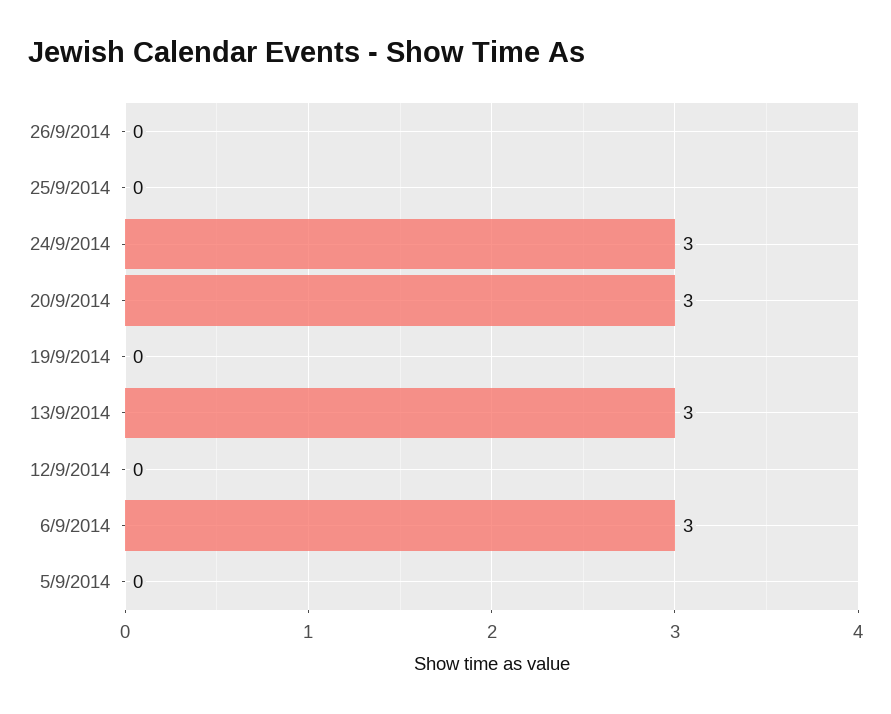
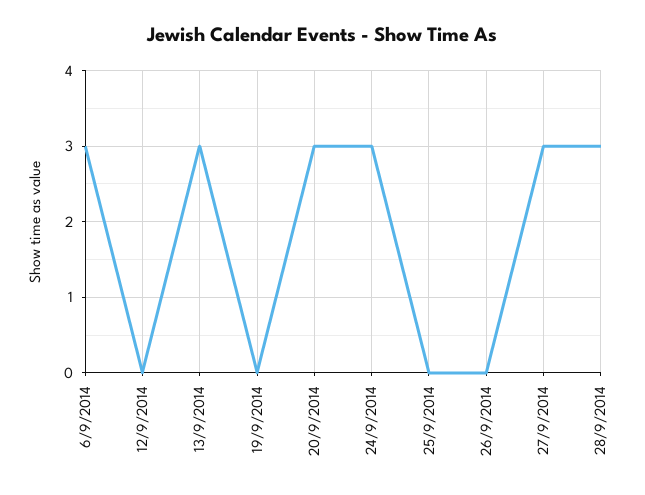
5/9/2014: 0 -> none
27/9/2014: none -> 3
28/9/2014: none -> 3

